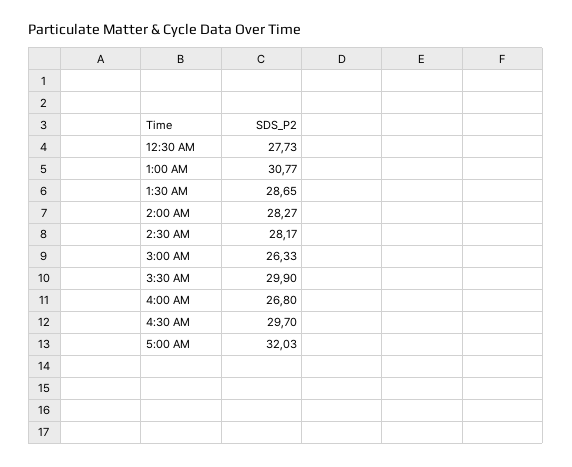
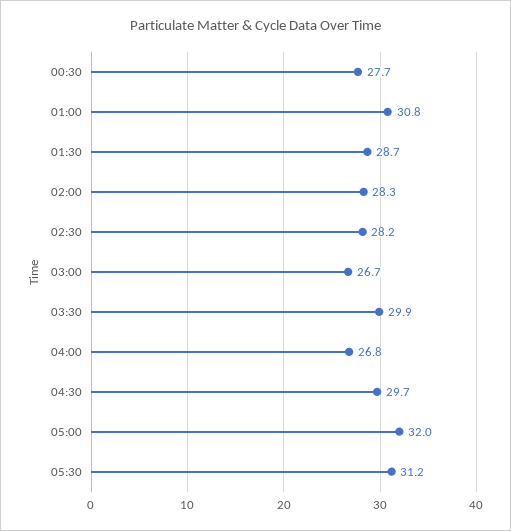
3:00 AM: 26.33 -> 26.7
05:30: none -> 31.2

